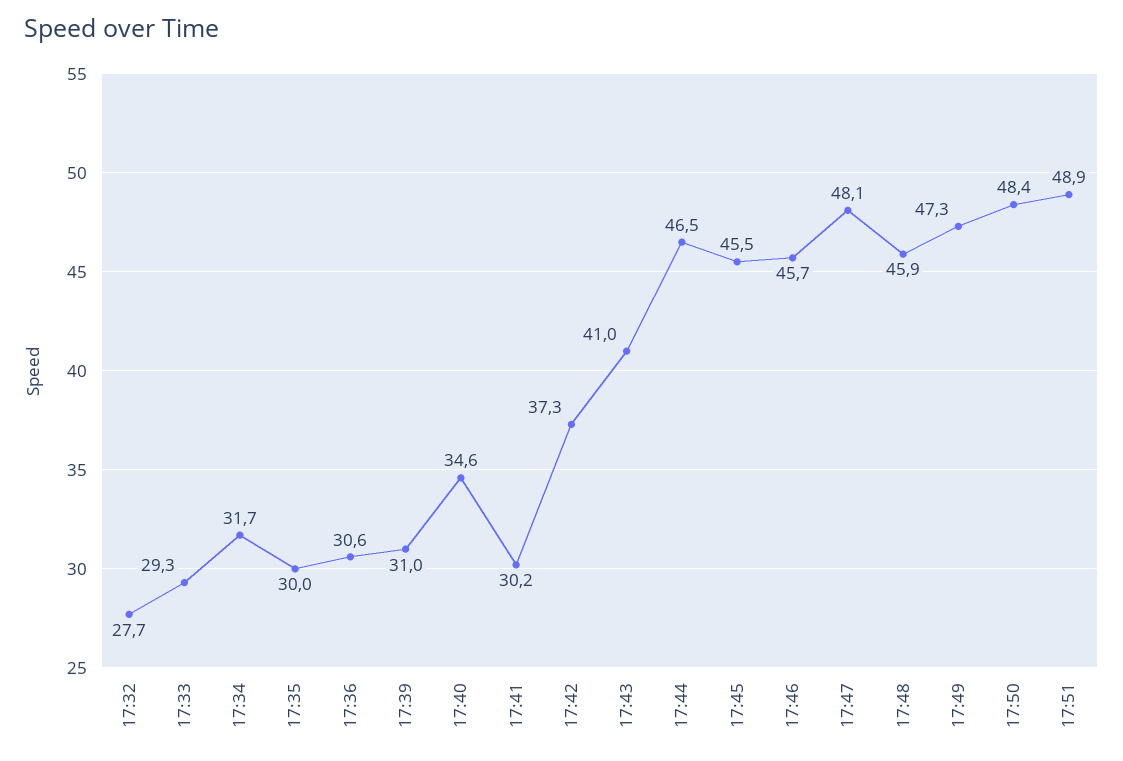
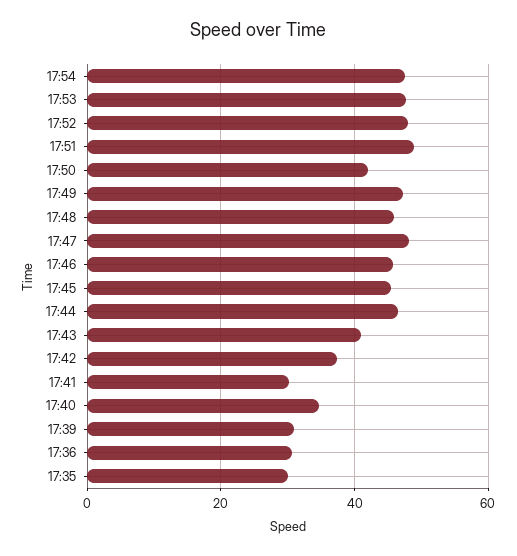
17:32: 27.7 -> none
17:33: 29.3 -> none
17:34: 31.7 -> none
17:50: 48.4 -> 42
17:54: none -> 48
17:53: none -> 48
17:52: none -> 48

